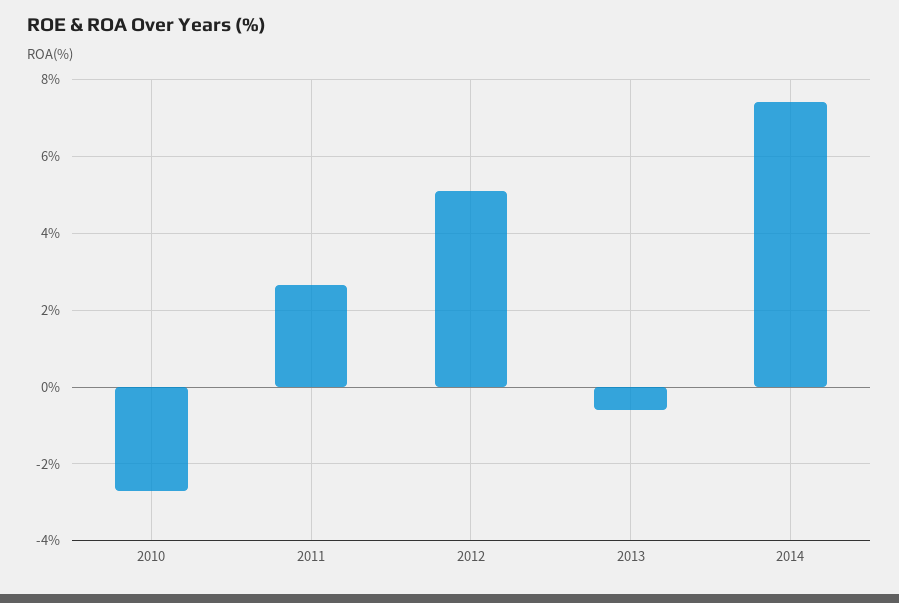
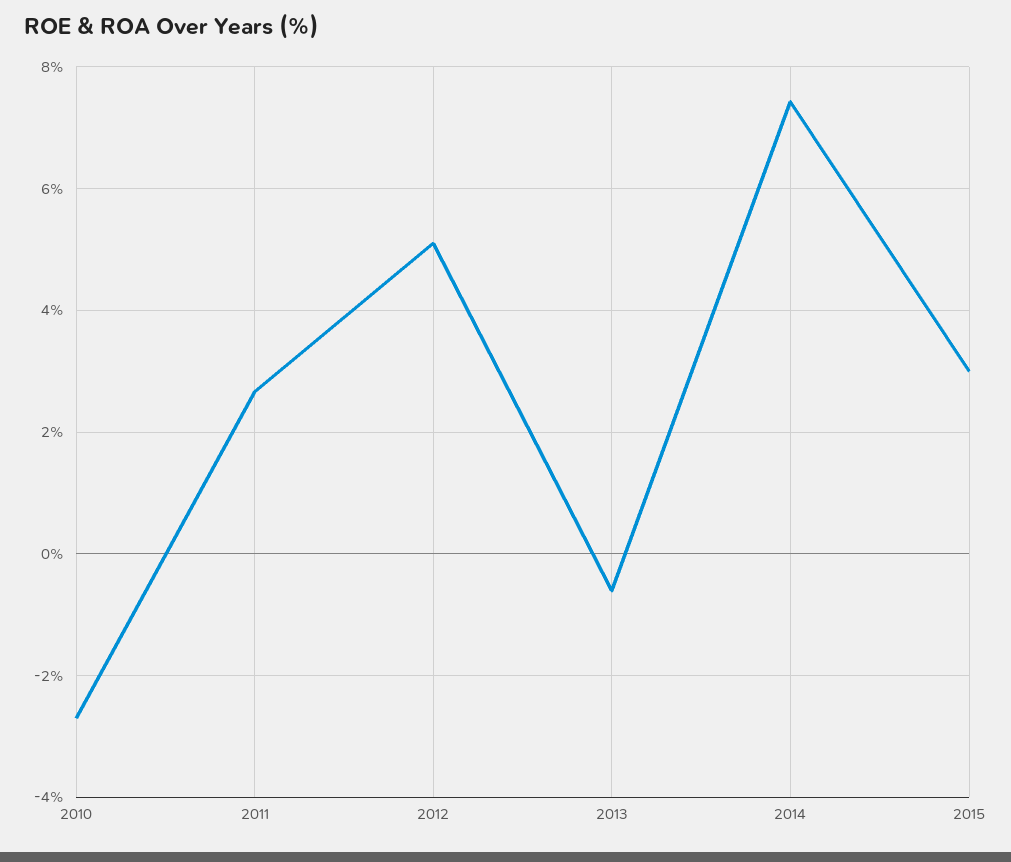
2015: none -> 3

